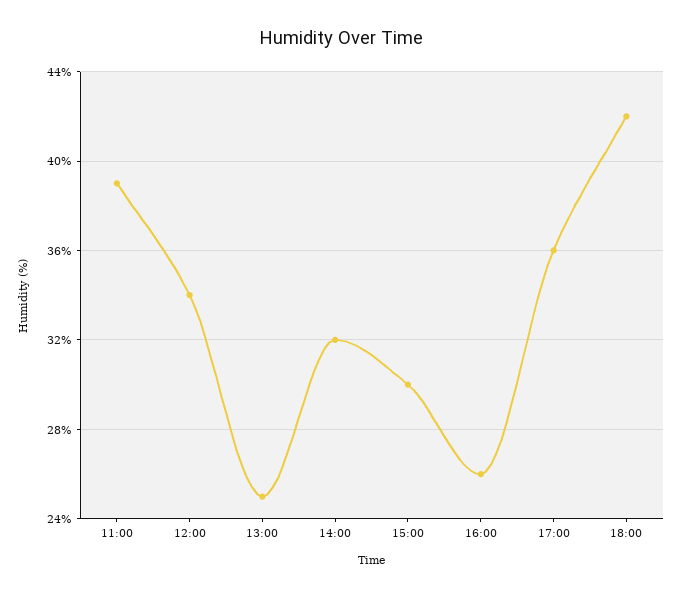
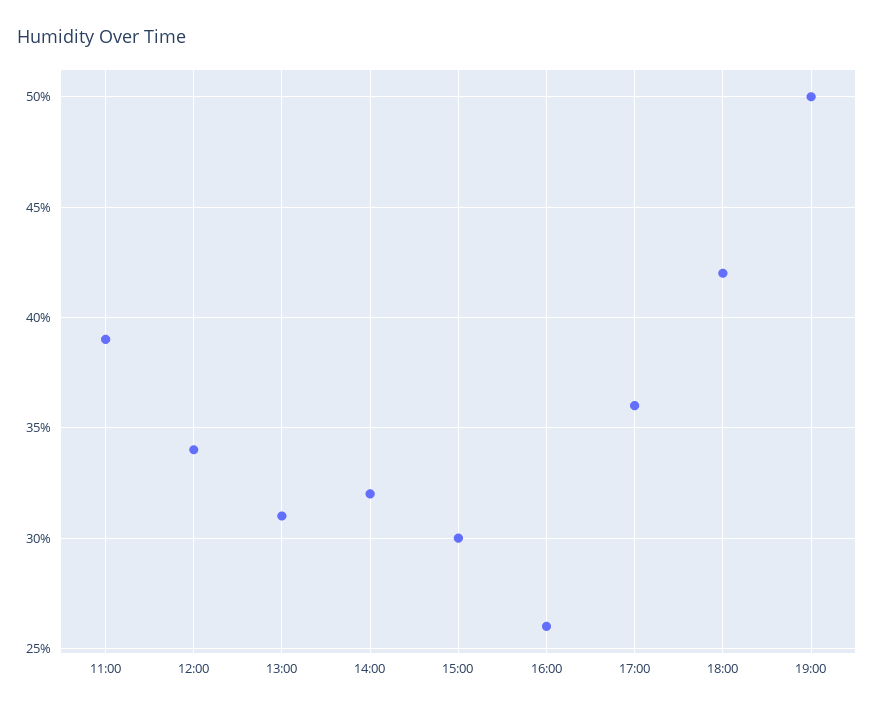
13:00: 25 -> 31
19:00: none -> 50

